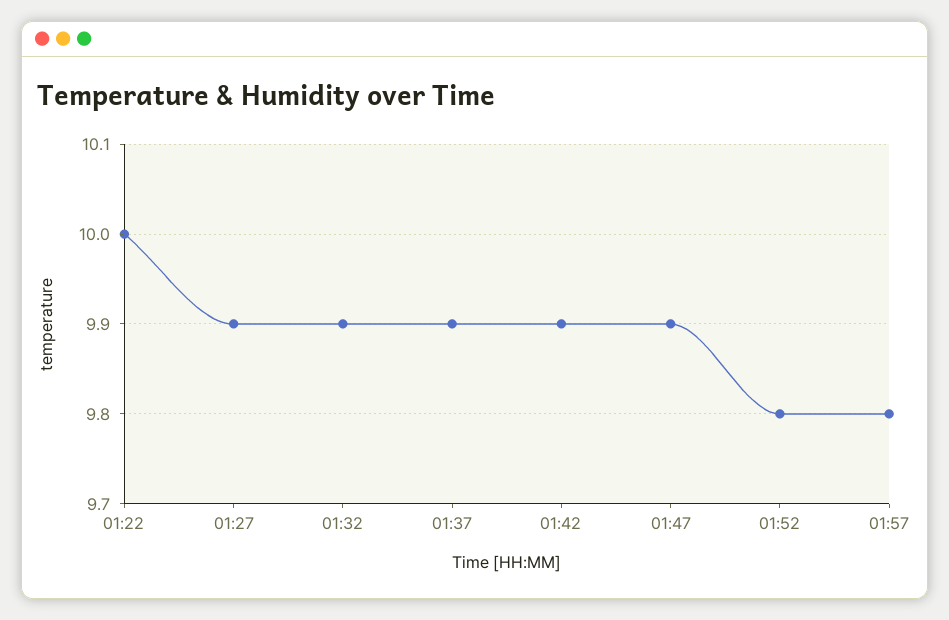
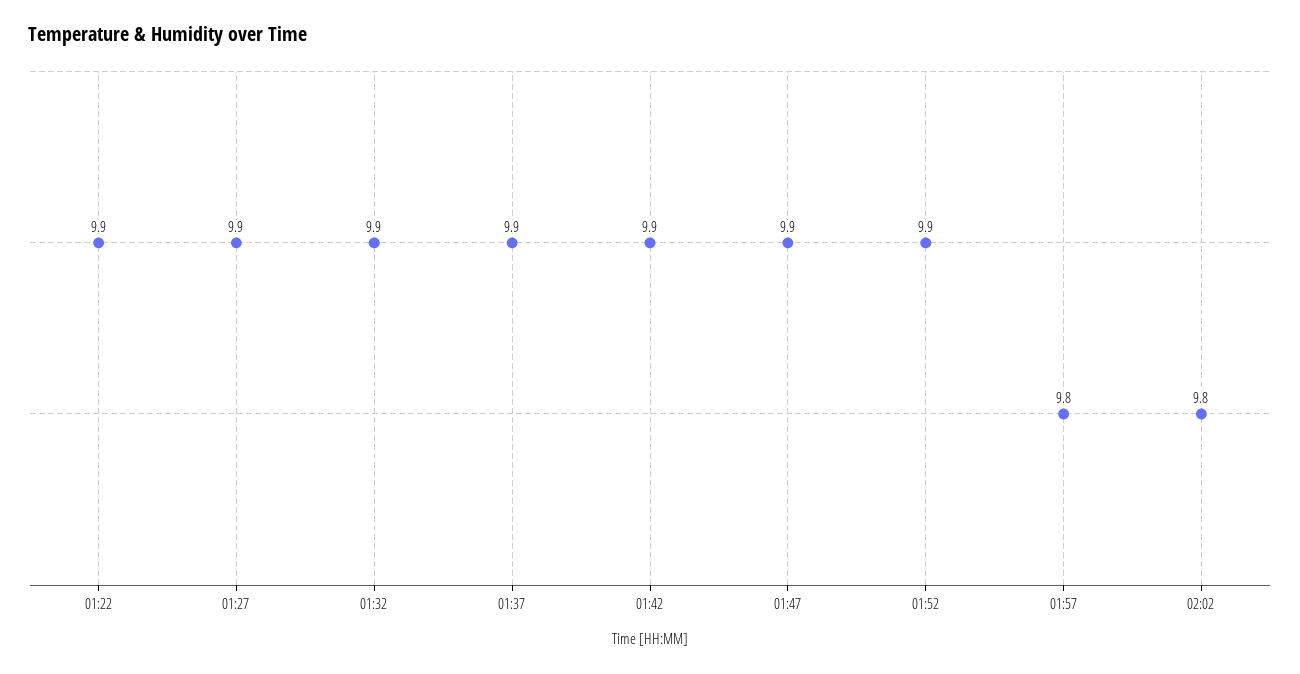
01:22: 10 -> 9.9
01:52: 9.8 -> 9.9
02:02: none -> 9.8

